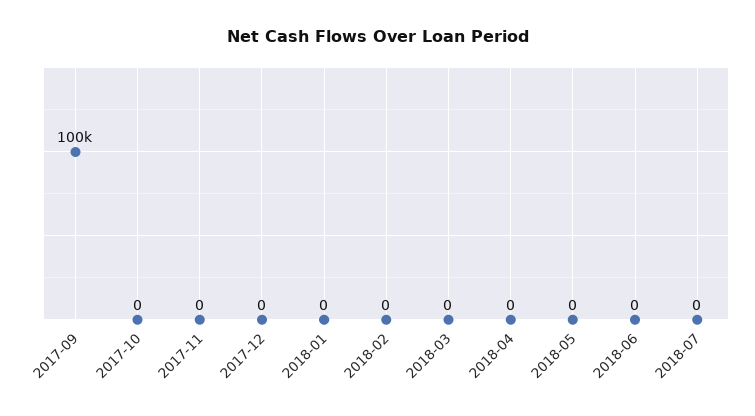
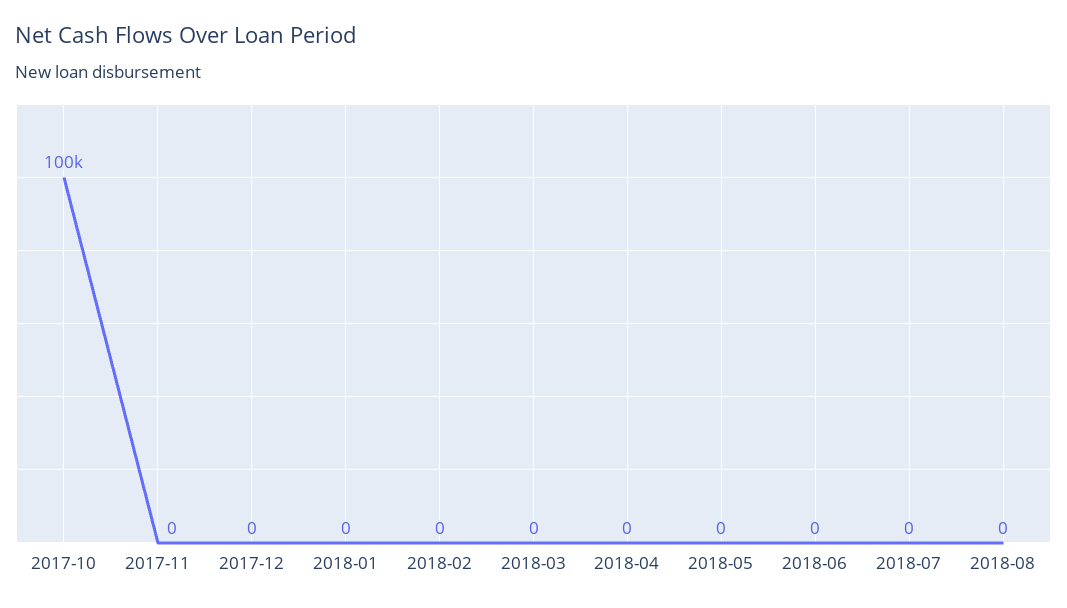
2017-09: 100000 -> none
2017-10: 0 -> 100000
2018-08: none -> 0

